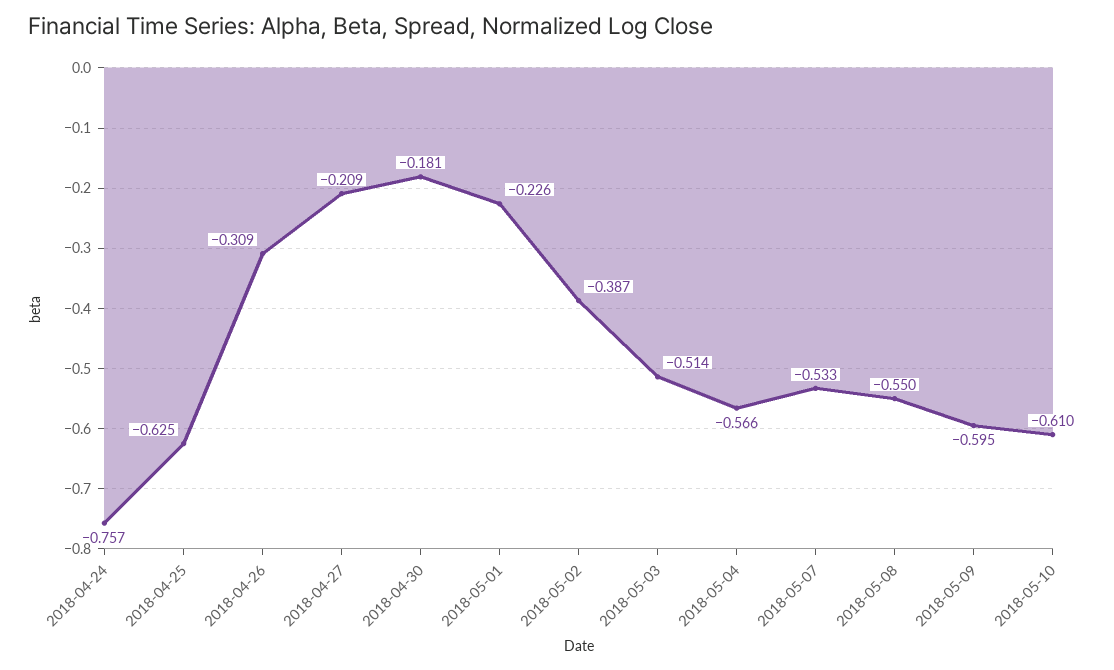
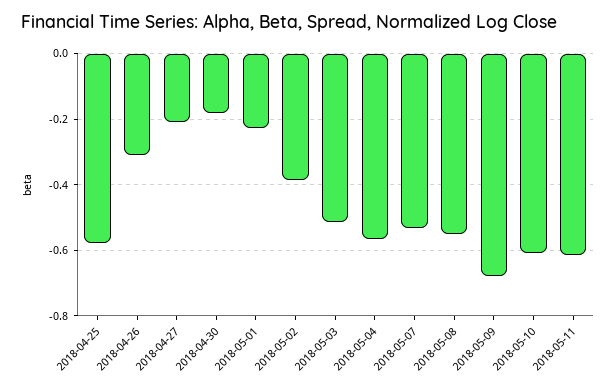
2018-04-24: -0.757 -> none
2018-04-25: -0.625 -> -0.58
2018-05-09: -0.595 -> -0.68
2018-05-11: none -> -0.62

